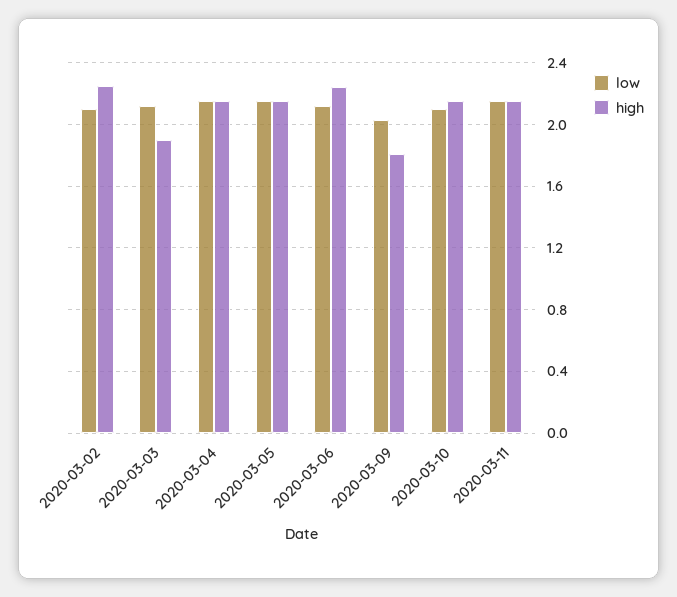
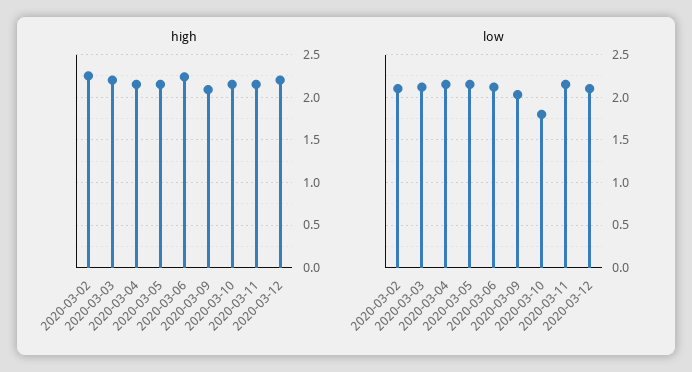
high, 2020-03-03: 1.9 -> 2.2
high, 2020-03-09: 1.8 -> 2.1
low, 2020-03-10: 2.1 -> 1.8
high, 2020-03-12: none -> 2.2
low, 2020-03-12: none -> 2.1

